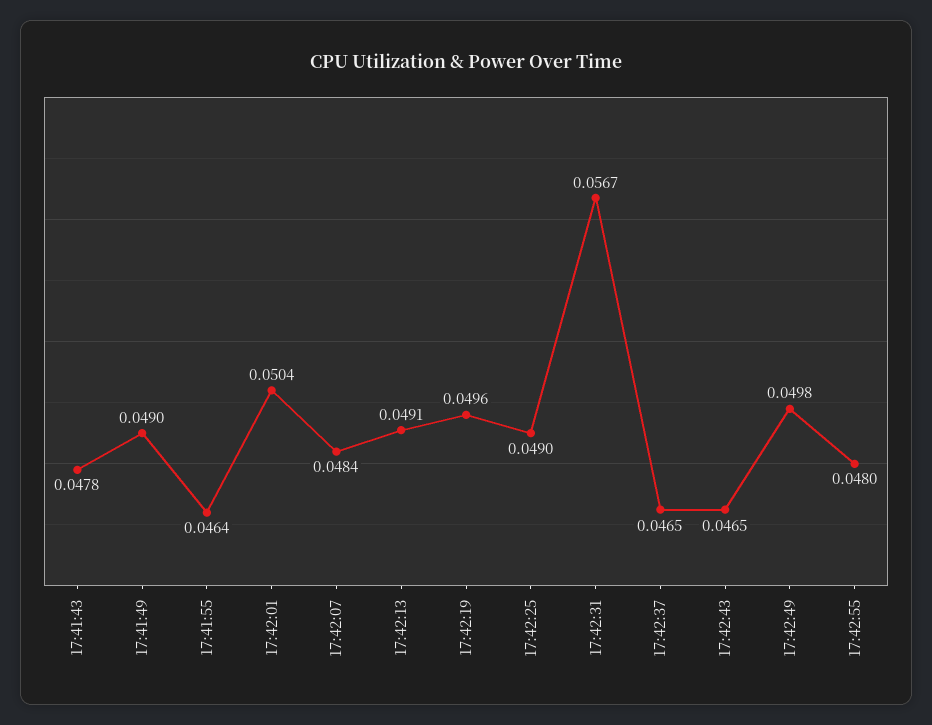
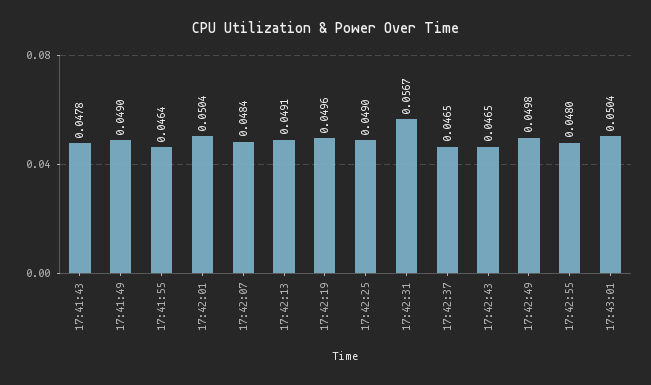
17:43:01: none -> 0.0504

